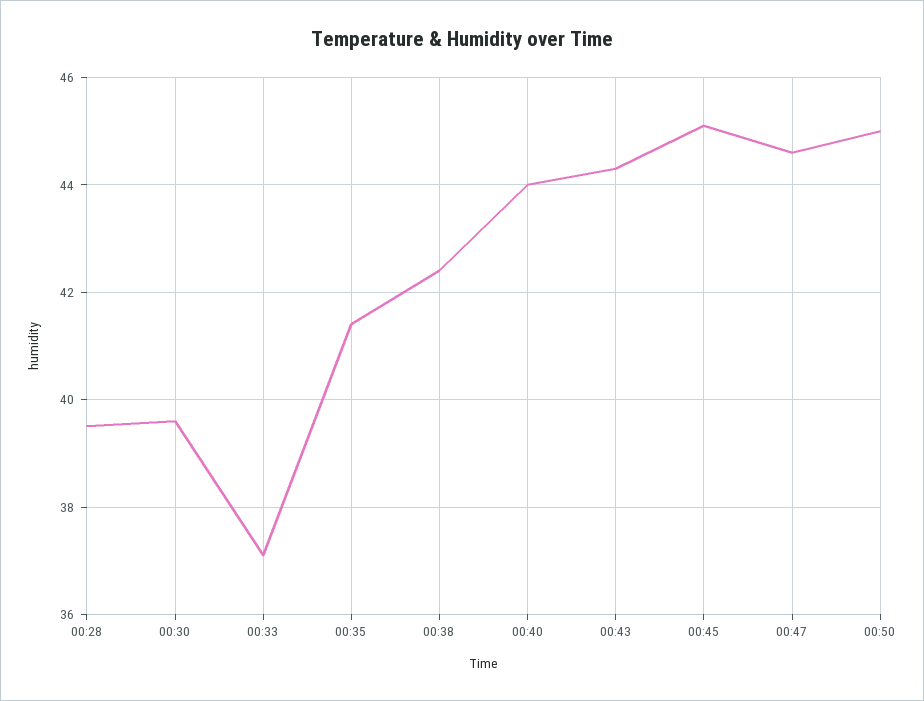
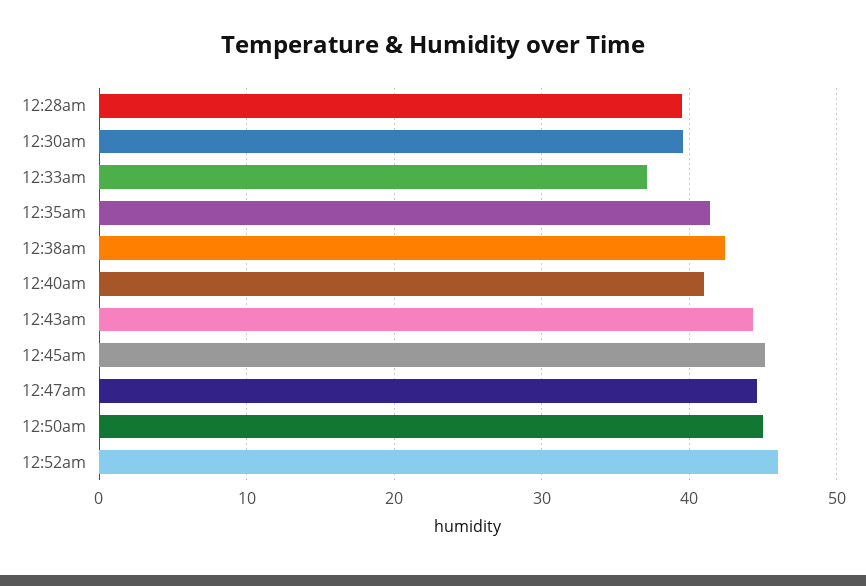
00:40: 44 -> 41
12:52am: none -> 46

